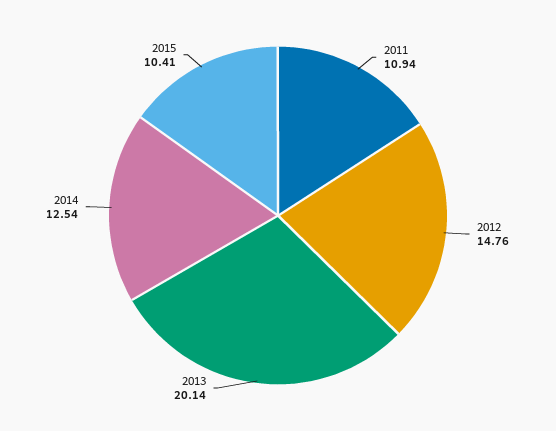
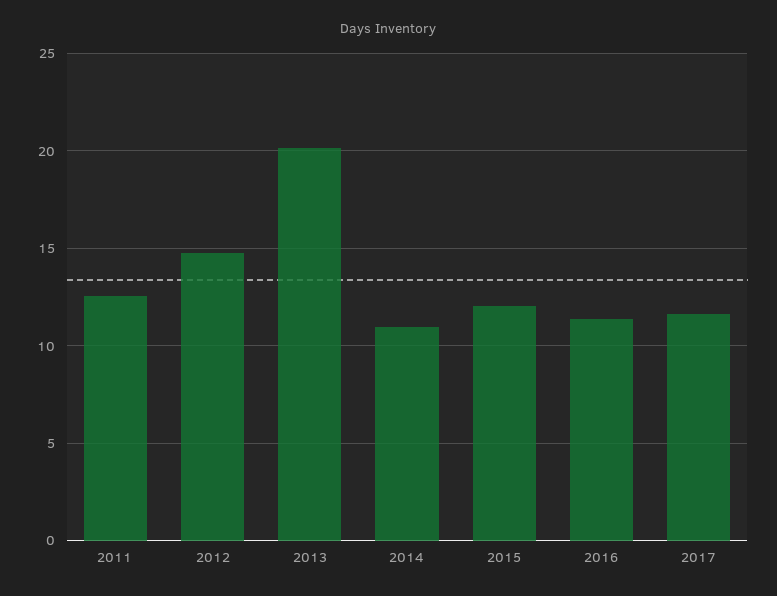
2011: 10.94 -> 12.5
2014: 12.54 -> 11
2015: 10.41 -> 12
2016: none -> 11.5
2017: none -> 11.5

